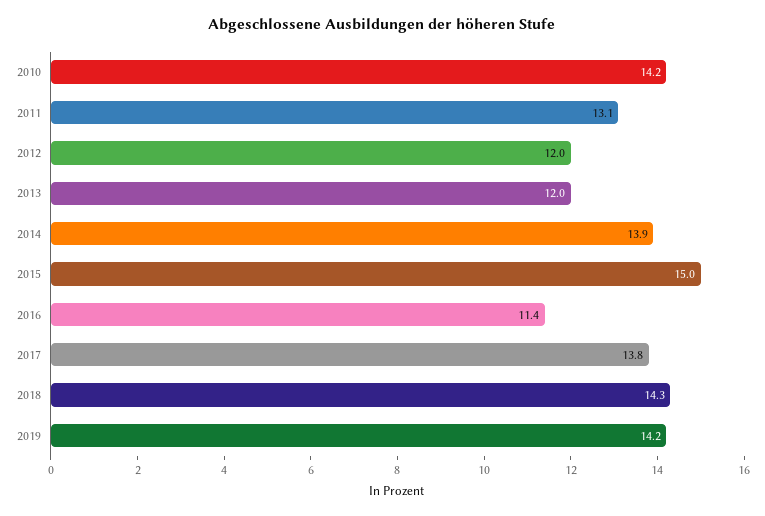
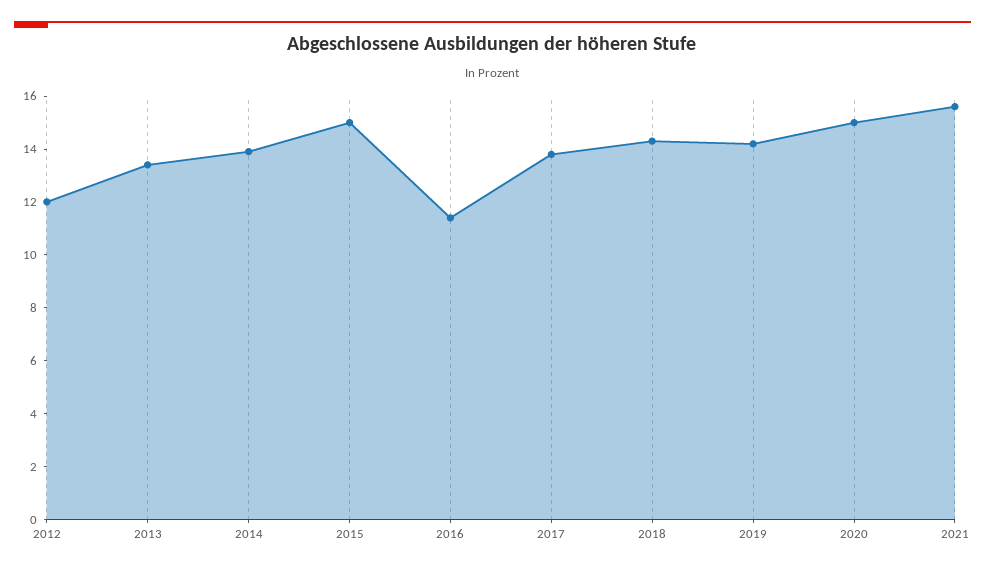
2010: 14.2 -> none
2011: 13.1 -> none
2013: 12 -> 13.5
2020: none -> 15
2021: none -> 15.5

